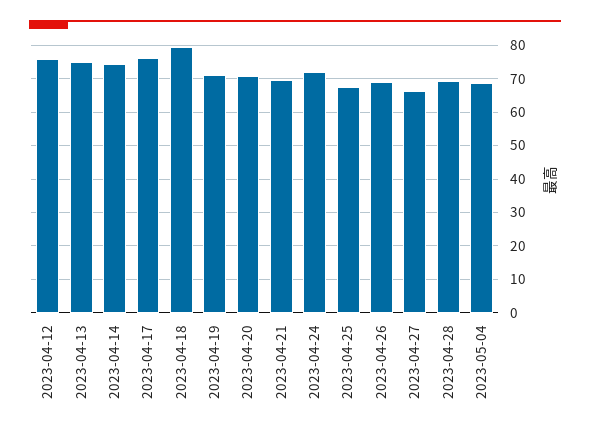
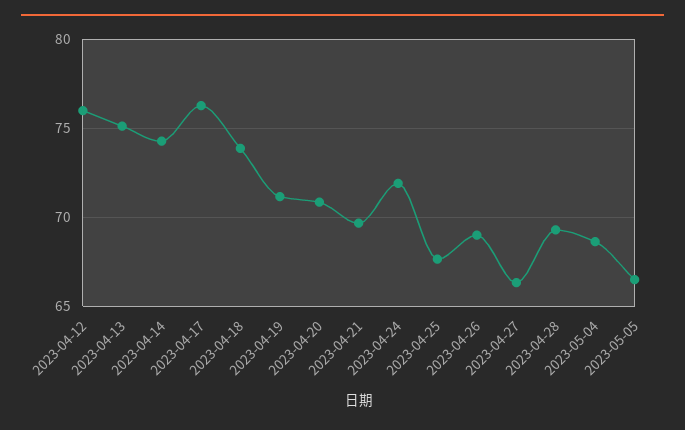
2023-04-18: 80 -> 74
2023-05-05: none -> 66.5

